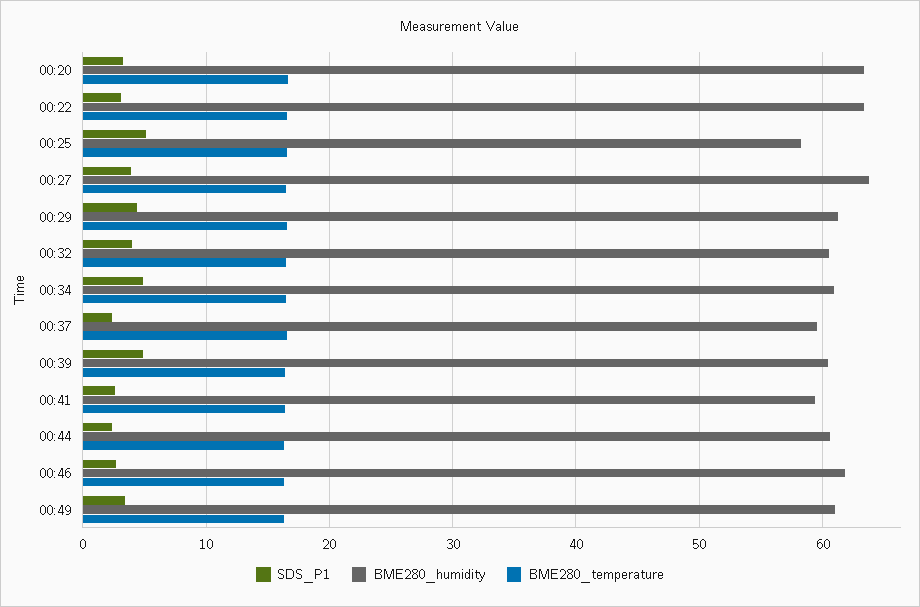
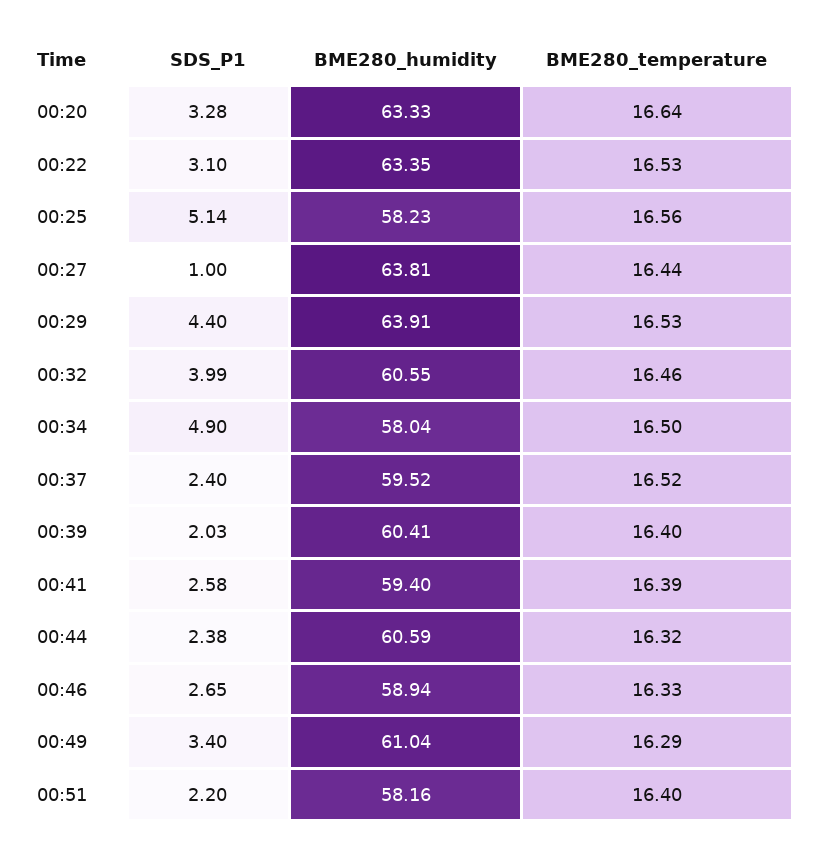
SDS_P1, 00:27: 4 -> 1
BME280_humidity, 00:29: 61 -> 63.91
BME280_humidity, 00:34: 61 -> 58.04
SDS_P1, 00:39: 5 -> 2.03
BME280_humidity, 00:46: 62 -> 58.94
SDS_P1, 00:51: none -> 2.2
BME280_humidity, 00:51: none -> 58.16
BME280_temperature, 00:51: none -> 16.4

